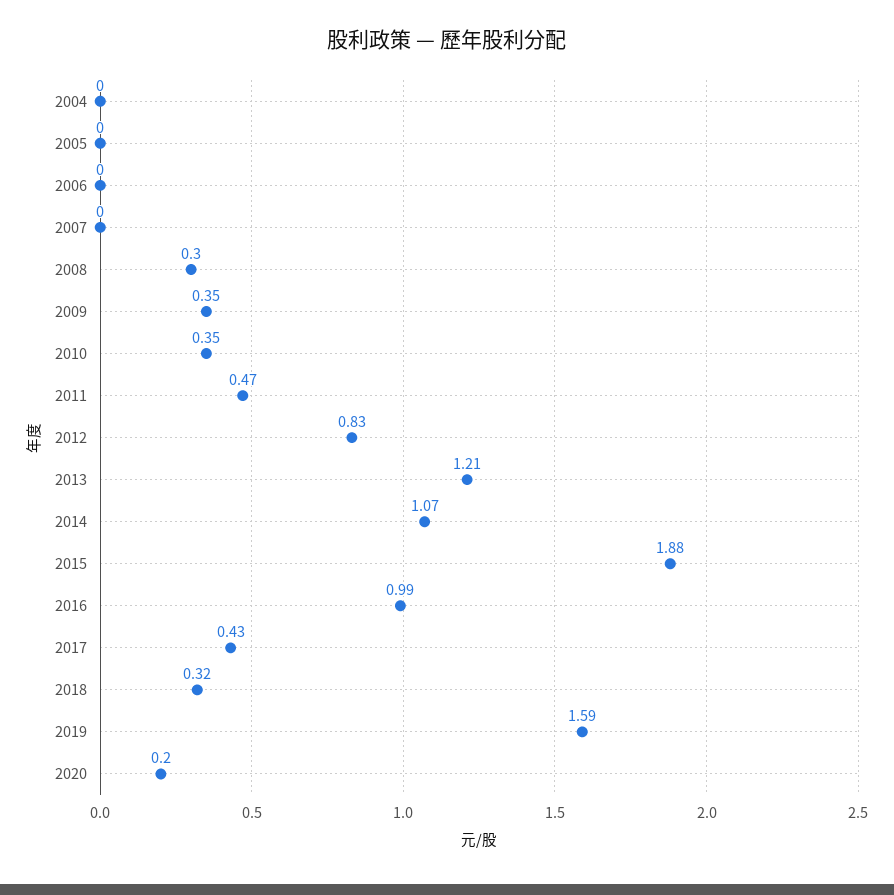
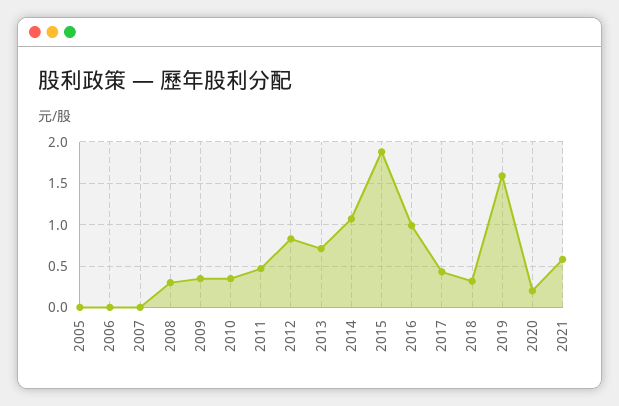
2004: 0 -> none
2013: 1.21 -> 0.7
2021: none -> 0.6

